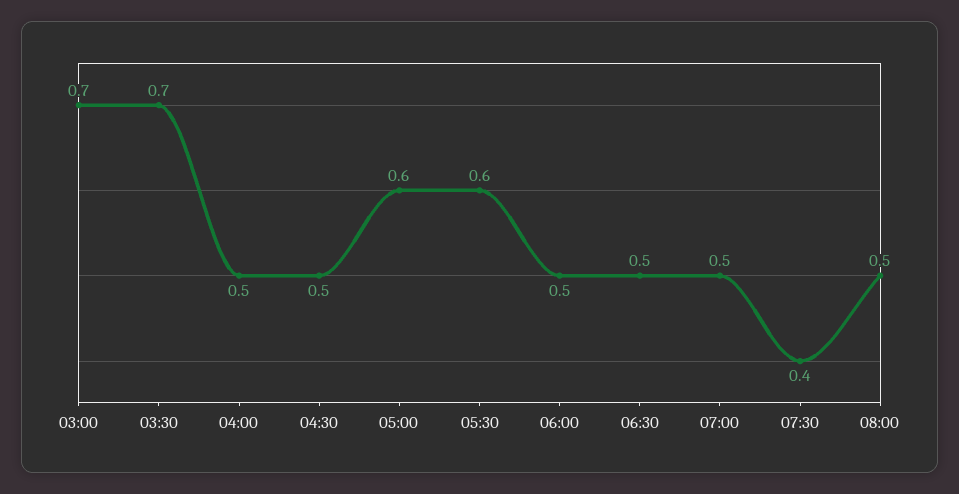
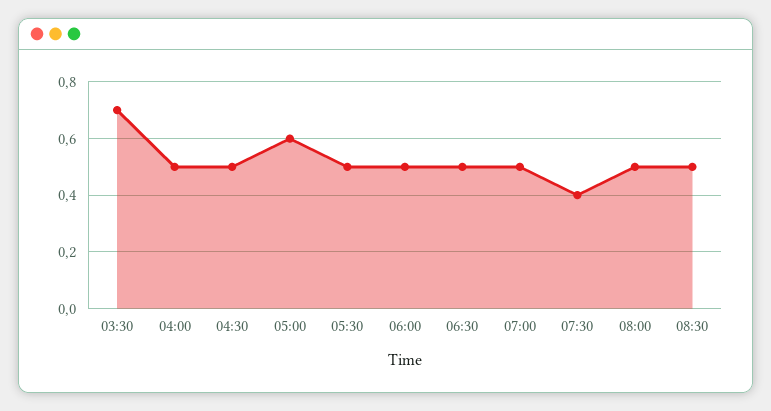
03:00: 0.7 -> none
05:30: 0.6 -> 0.5
08:30: none -> 0.5

